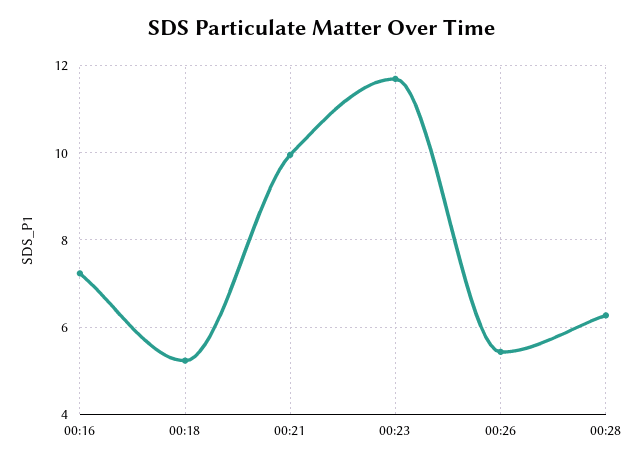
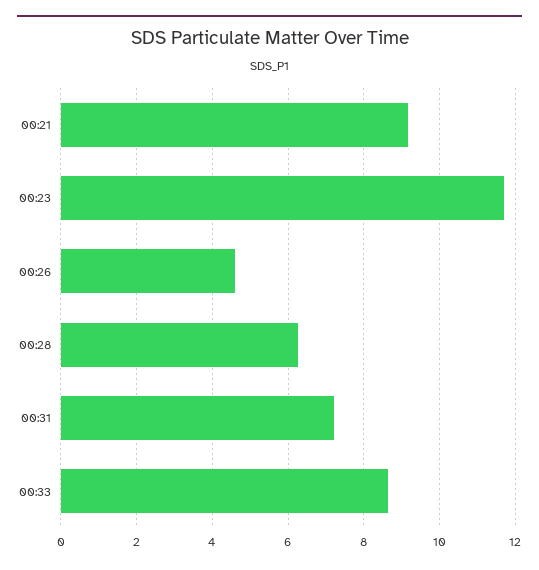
00:16: 7.2 -> none
00:18: 5.2 -> none
00:21: 10 -> 9.2
00:26: 5.4 -> 4.6
00:31: none -> 7.2
00:33: none -> 8.6

